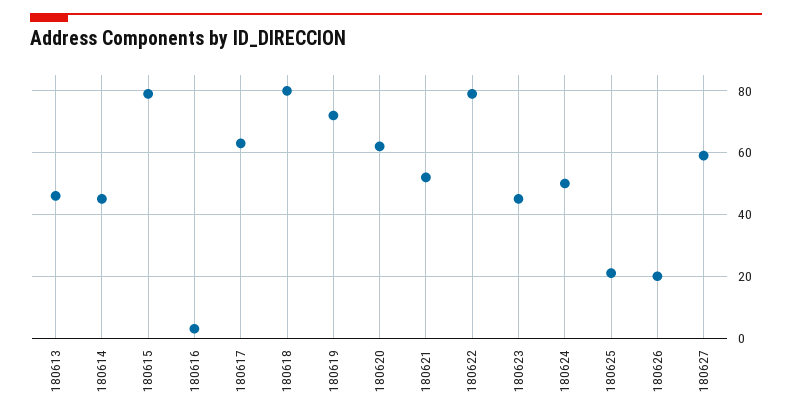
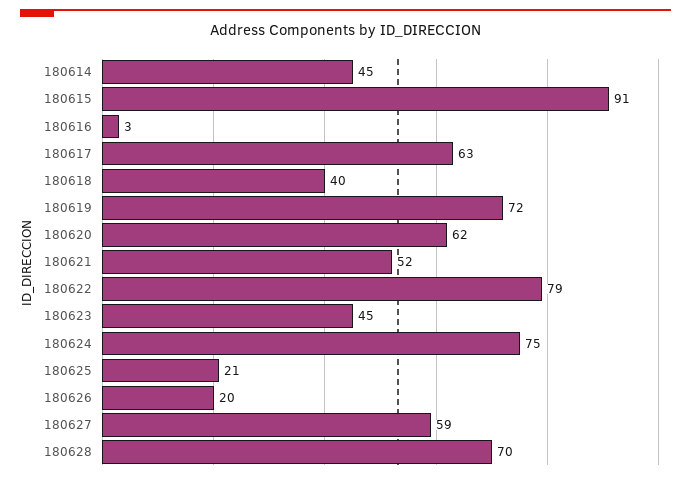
180613: 45 -> none
180615: 80 -> 91
180618: 80 -> 40
180624: 50 -> 75
180628: none -> 70

